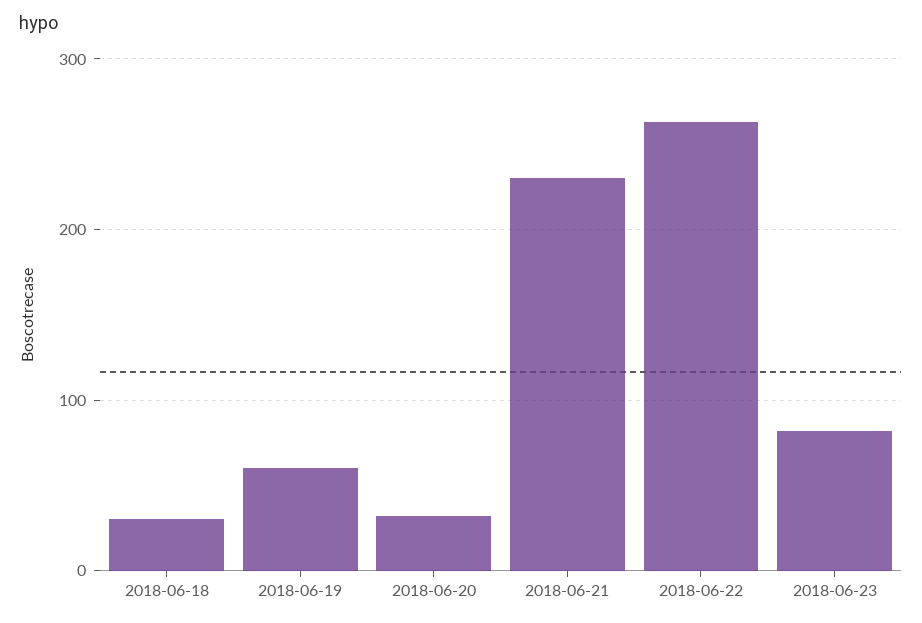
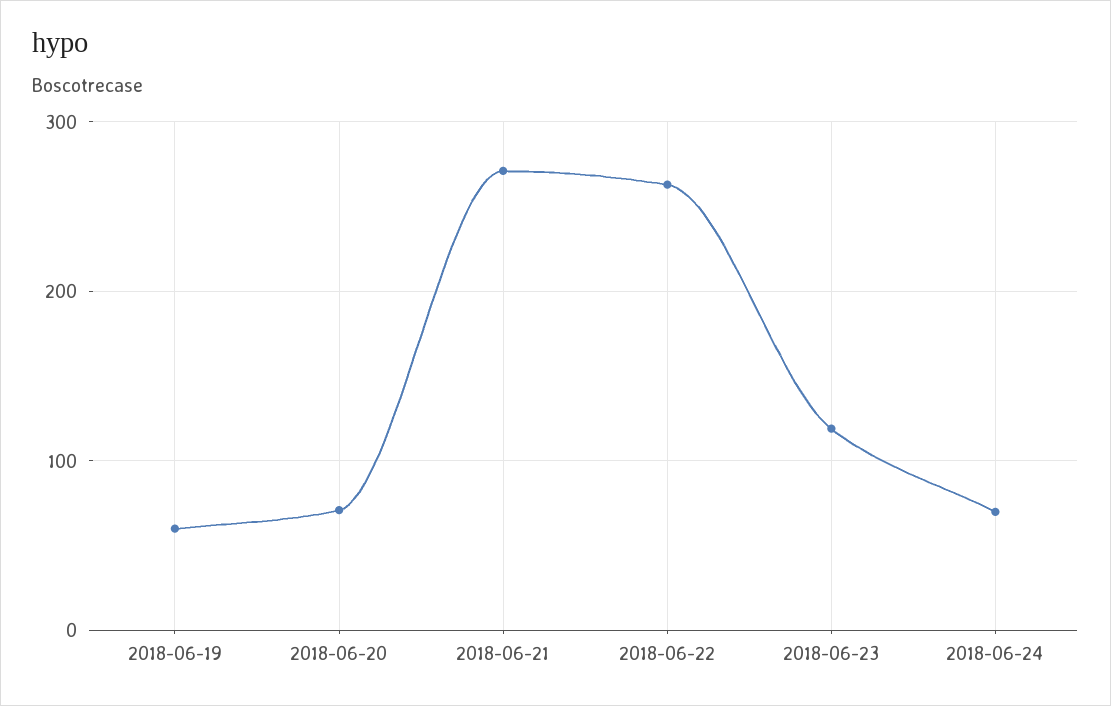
2018-06-18: 30 -> none
2018-06-20: 30 -> 70
2018-06-21: 230 -> 270
2018-06-23: 80 -> 120
2018-06-24: none -> 70

